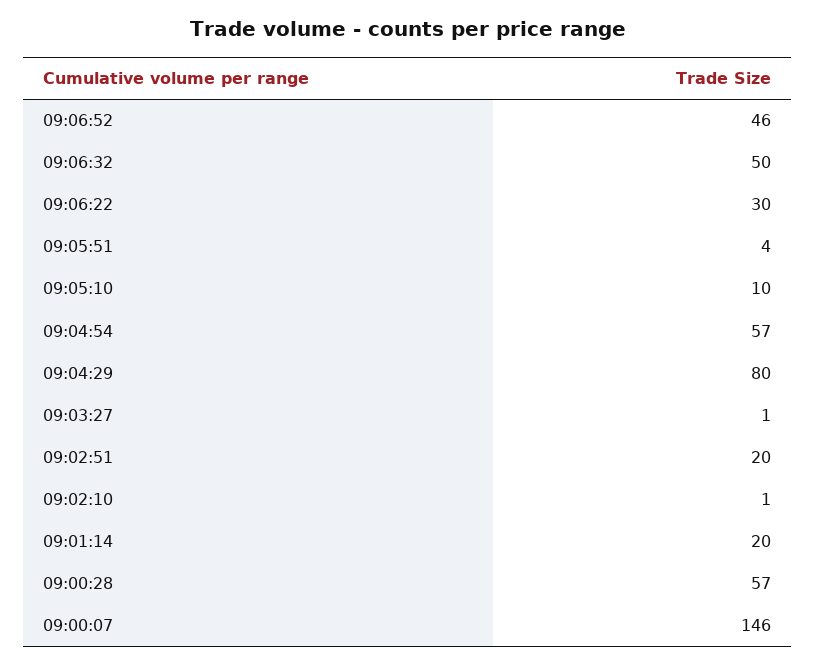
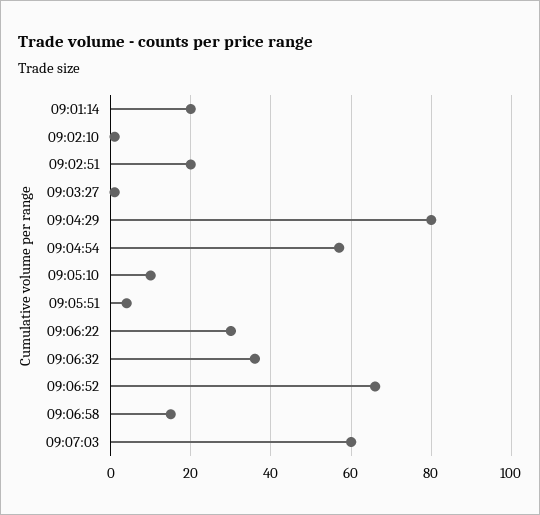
09:06:52: 46 -> 65
09:06:32: 50 -> 35
09:00:28: 57 -> none
09:00:07: 146 -> none
09:06:58: none -> 15
09:07:03: none -> 60

